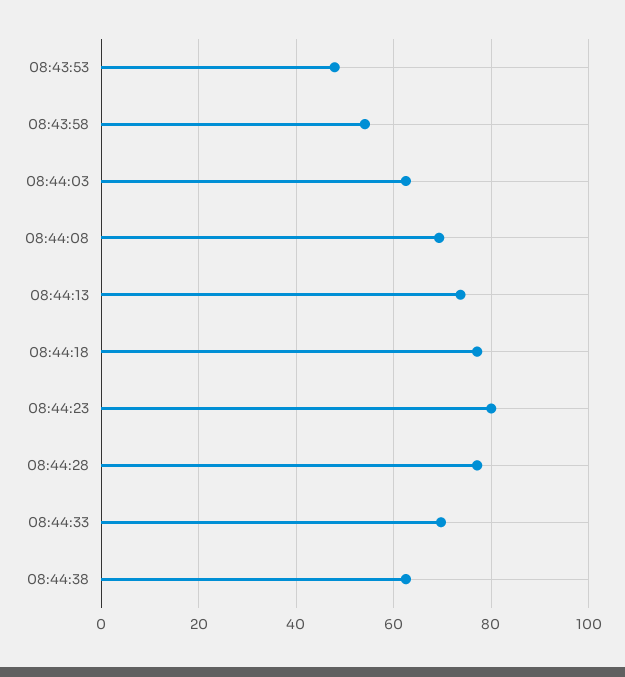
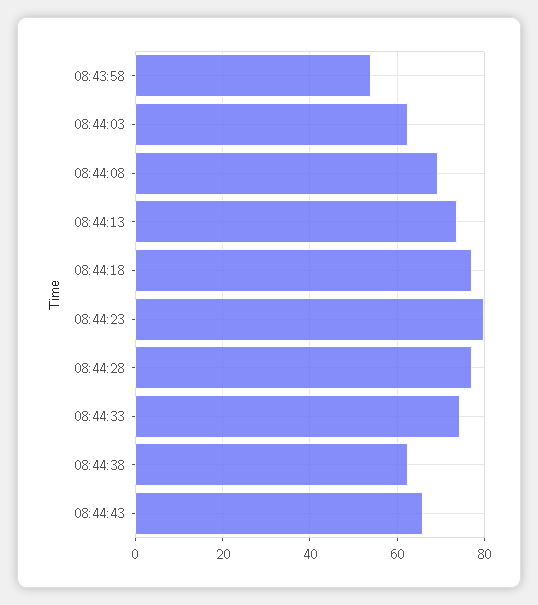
08:43:53: 48 -> none
08:44:33: 70 -> 74
08:44:43: none -> 66

